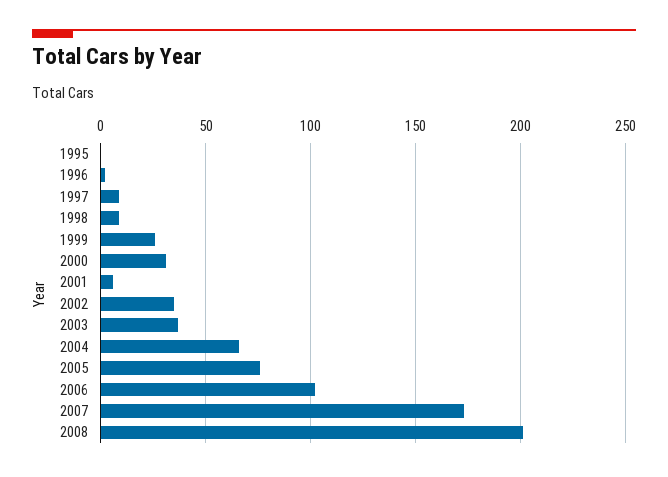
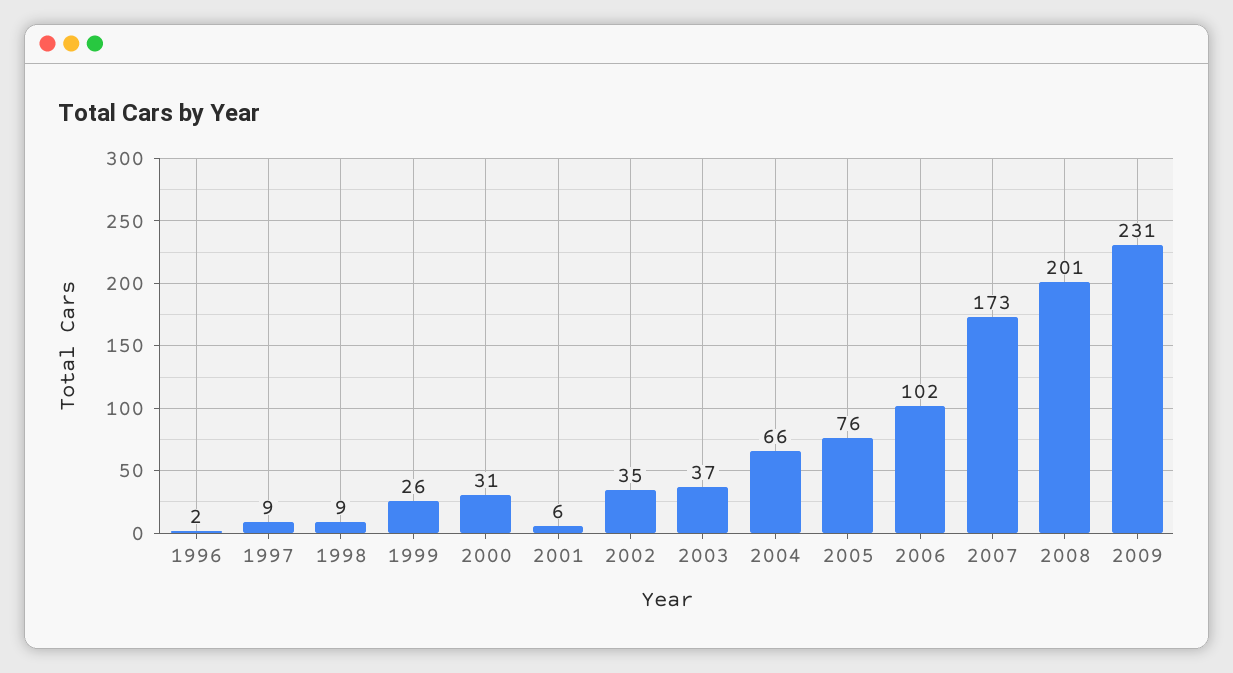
1995: 0 -> none
2009: none -> 231

